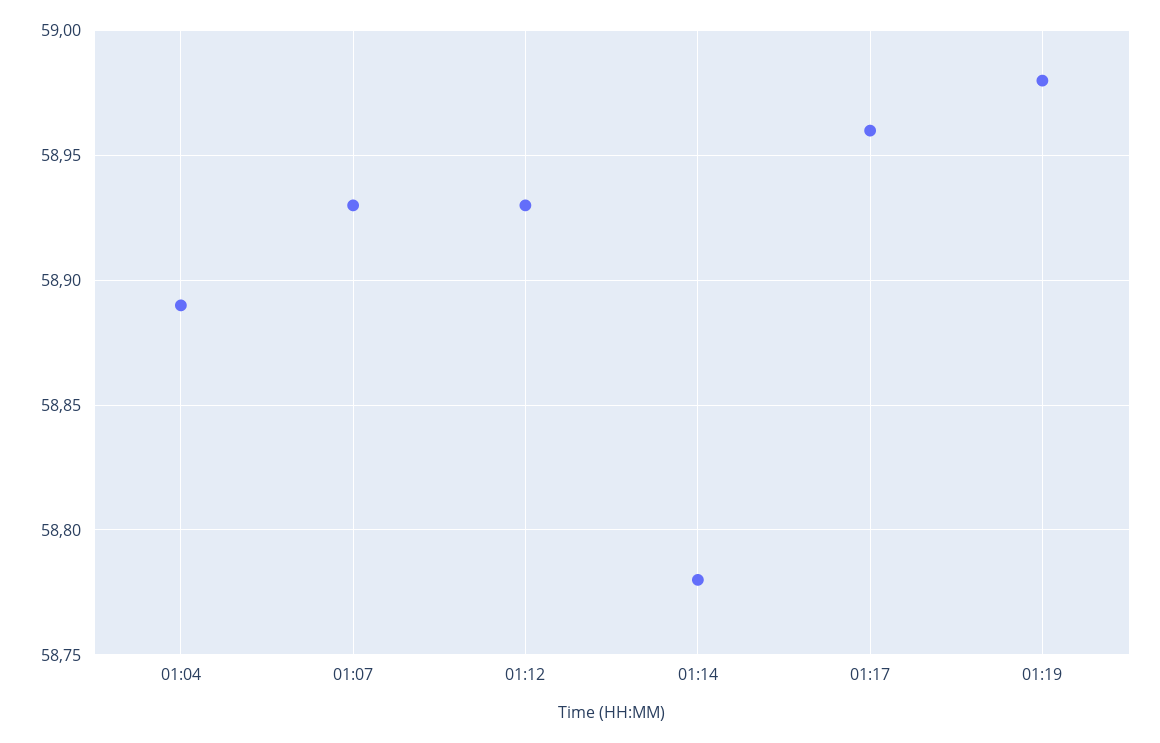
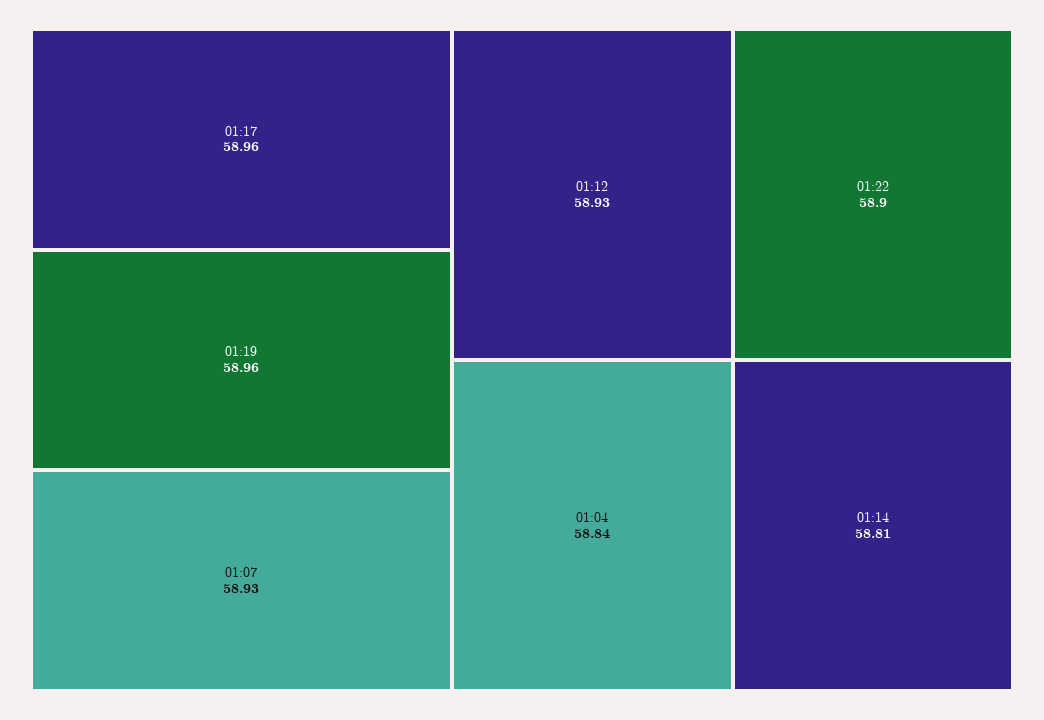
01:04: 58.89 -> 58.84
01:14: 58.78 -> 58.81
01:19: 58.98 -> 58.96
01:22: none -> 58.9

